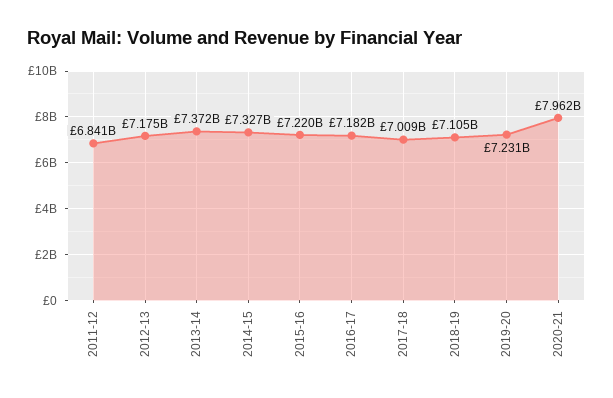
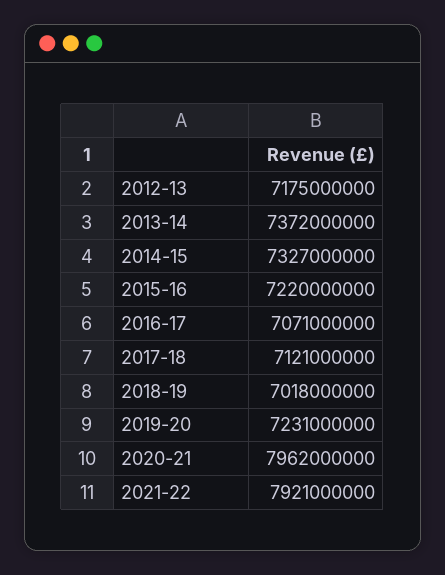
2011-12: 6841000000 -> none
2016-17: 7182000000 -> 7071000000
2017-18: 7009000000 -> 7121000000
2018-19: 7105000000 -> 7018000000
2021-22: none -> 7921000000

